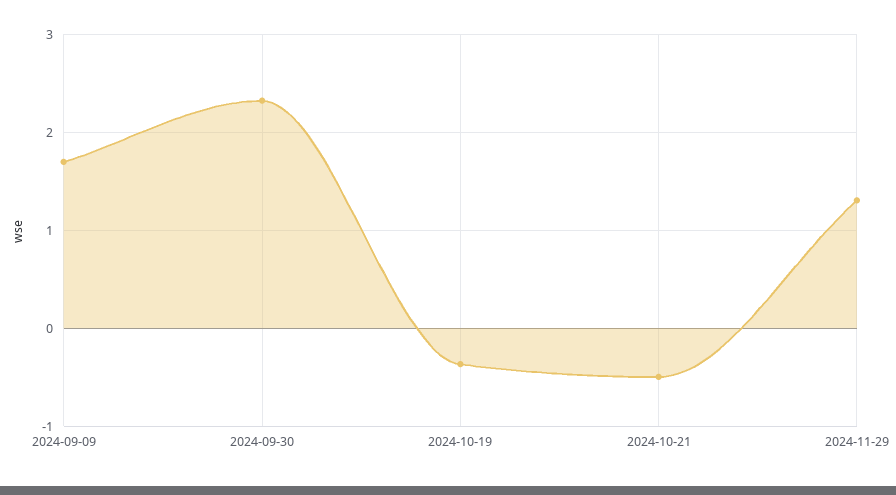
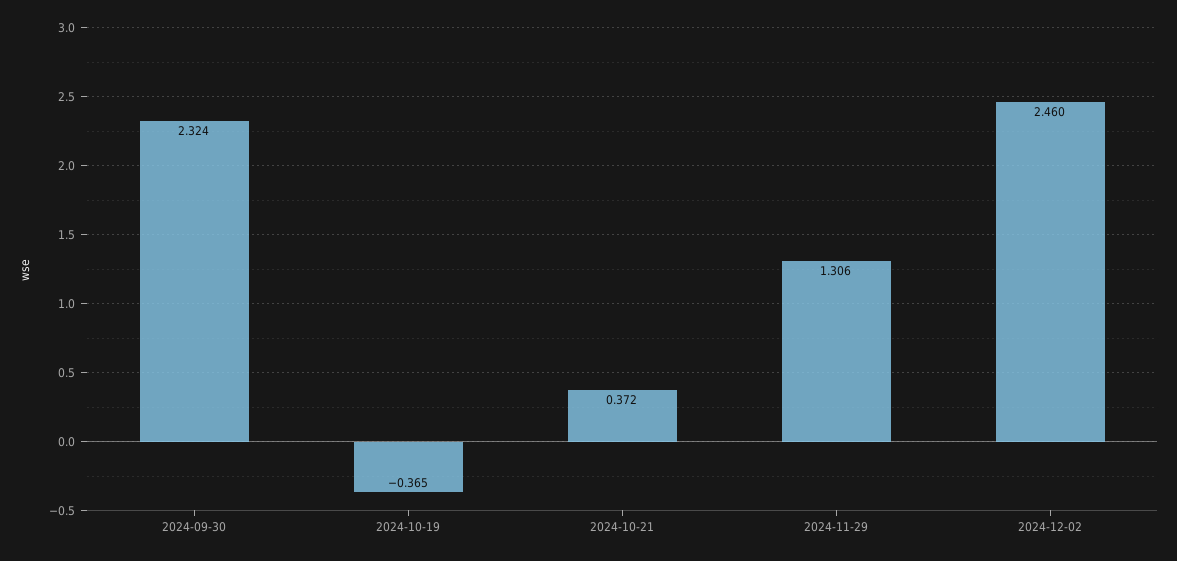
2024-09-09: 1.7 -> none
2024-10-21: -0.5 -> 0.372
2024-12-02: none -> 2.46

